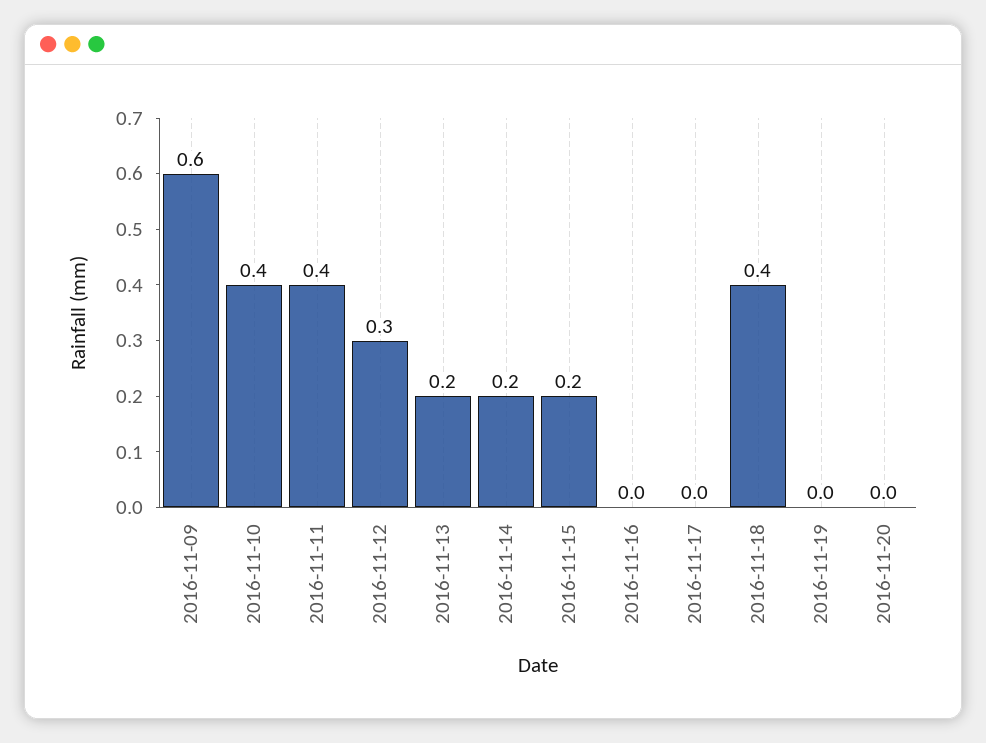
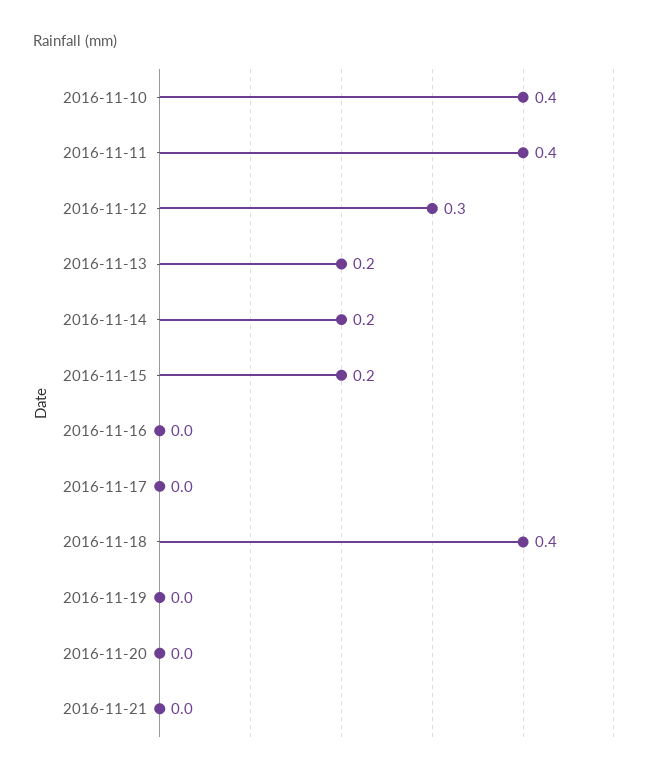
2016-11-09: 0.6 -> none
2016-11-21: none -> 0

